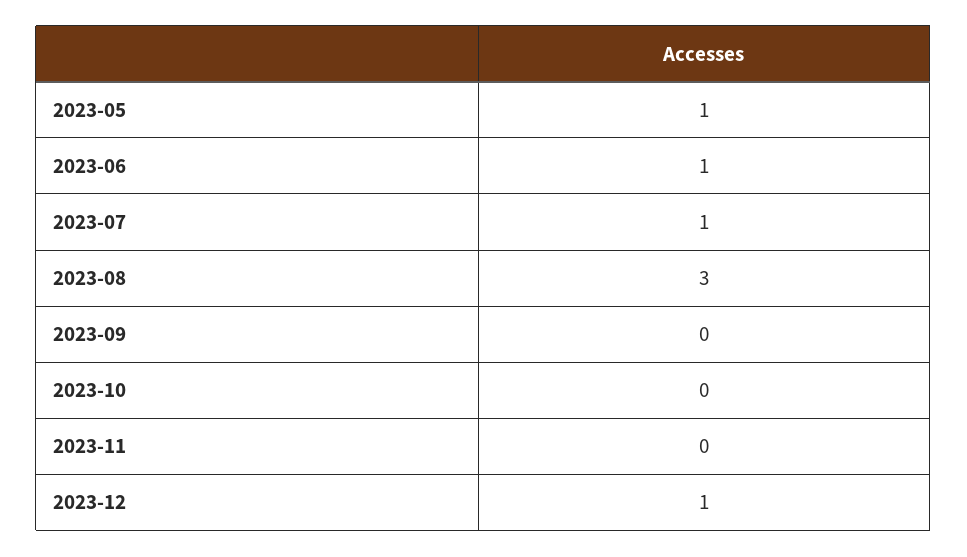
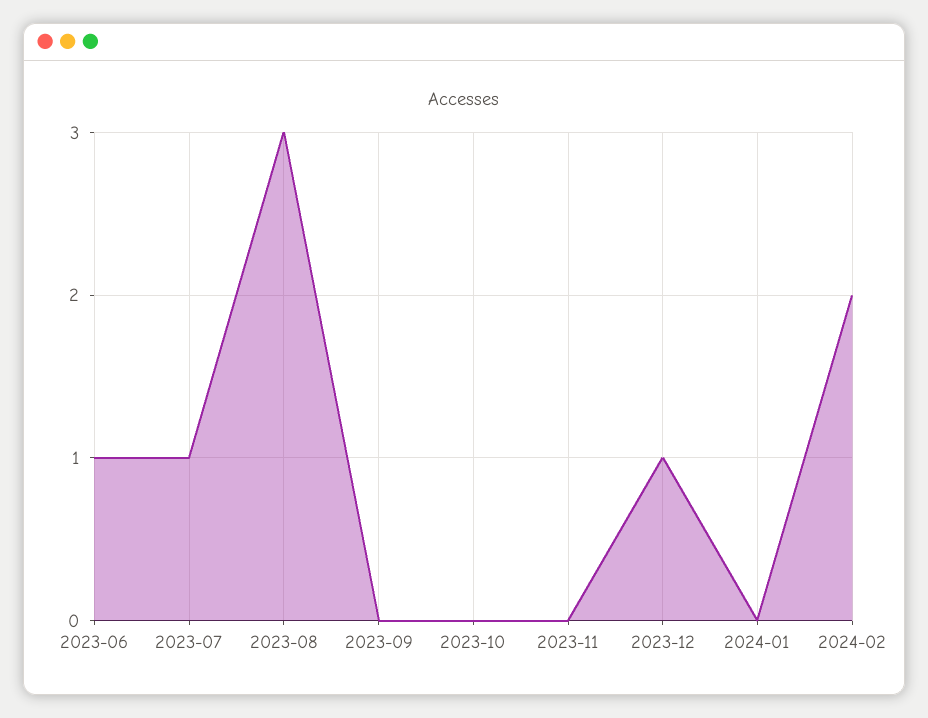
2023-05: 1 -> none
2024-01: none -> 0
2024-02: none -> 2

